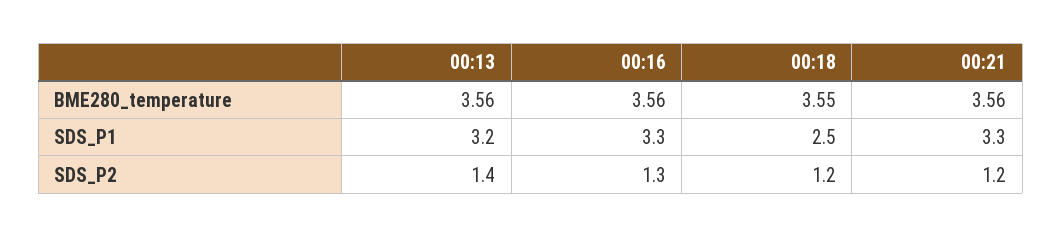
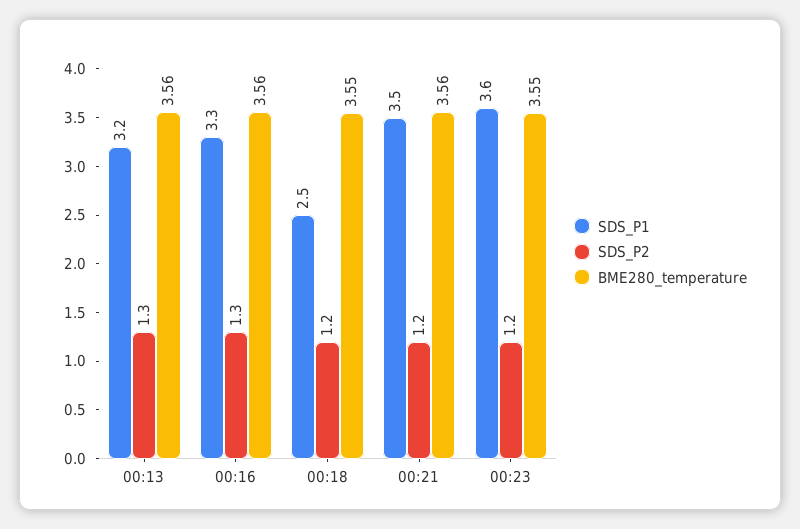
SDS_P1, 00:21: 3.3 -> 3.5
SDS_P2, 00:13: 1.4 -> 1.3
SDS_P1, 00:23: none -> 3.6
SDS_P2, 00:23: none -> 1.2
BME280_temperature, 00:23: none -> 3.55

